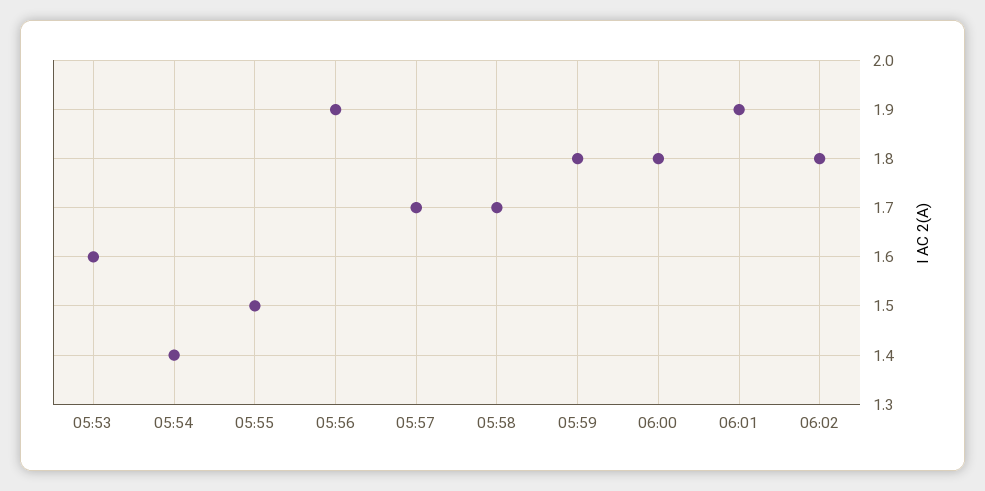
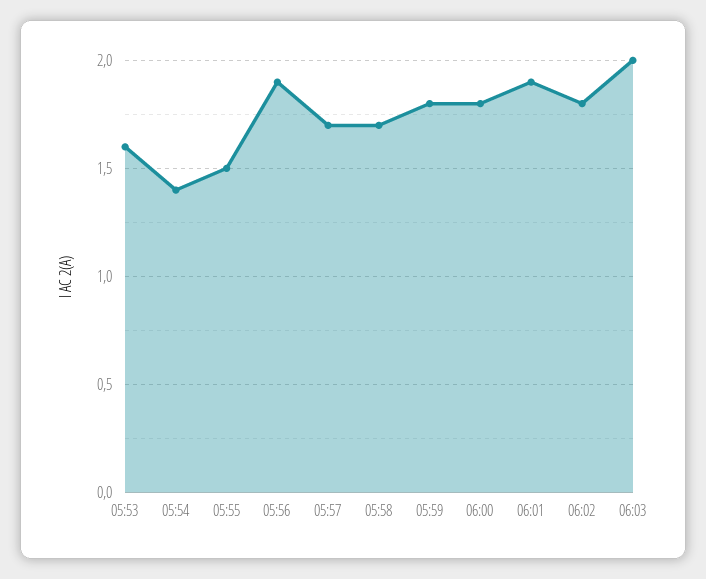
06:03: none -> 2

